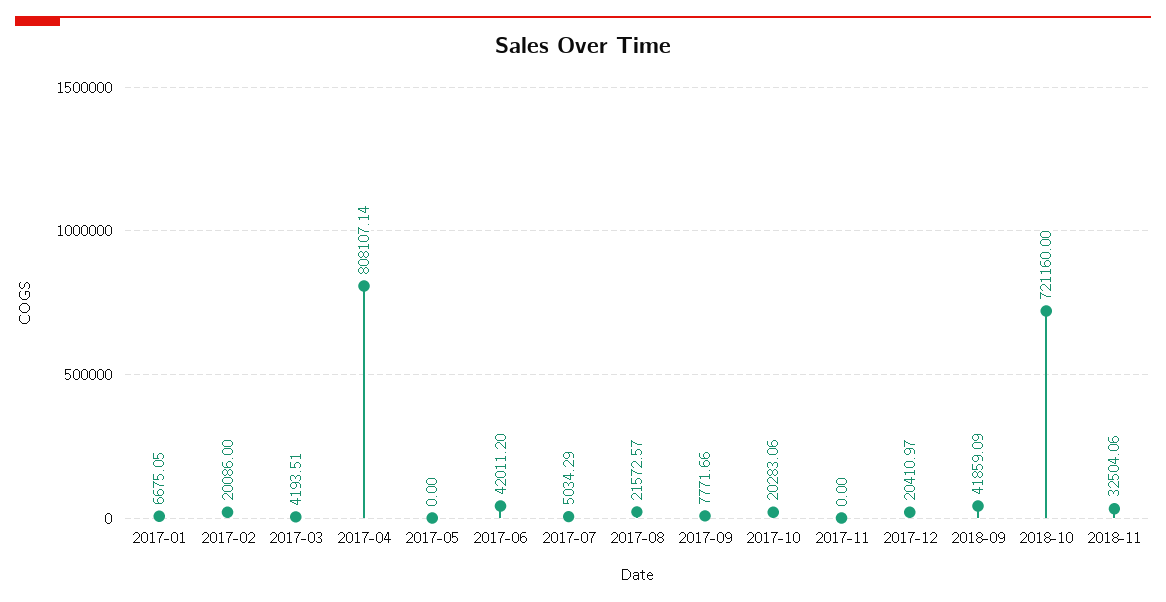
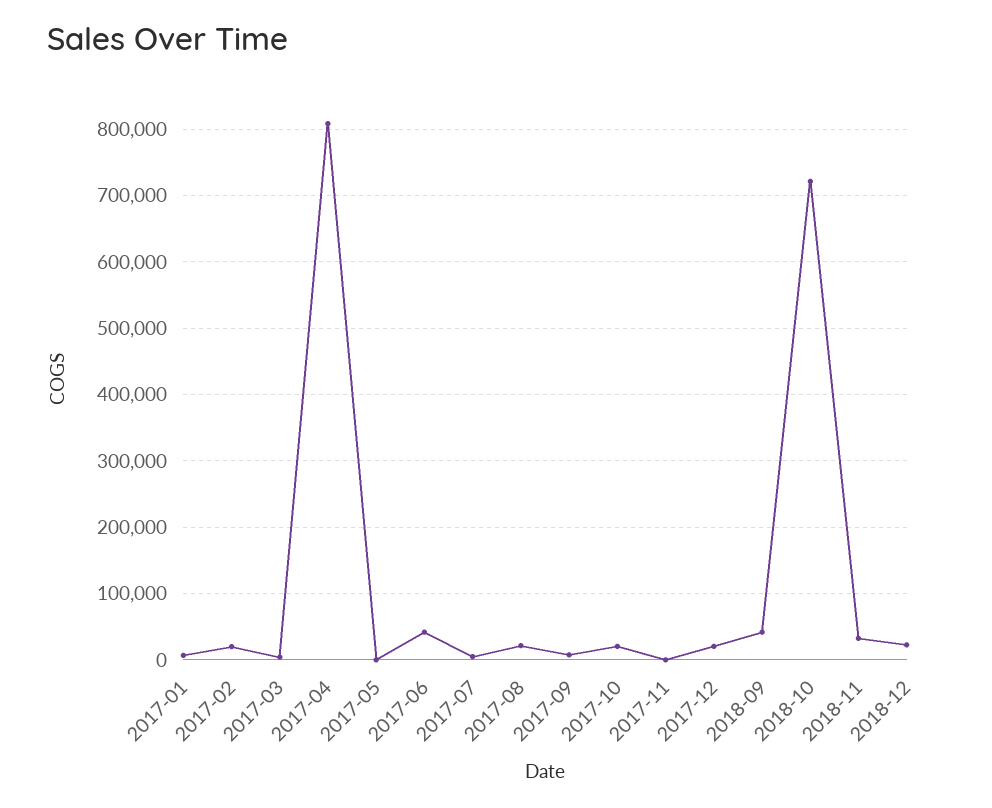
2018-12: none -> 20000

